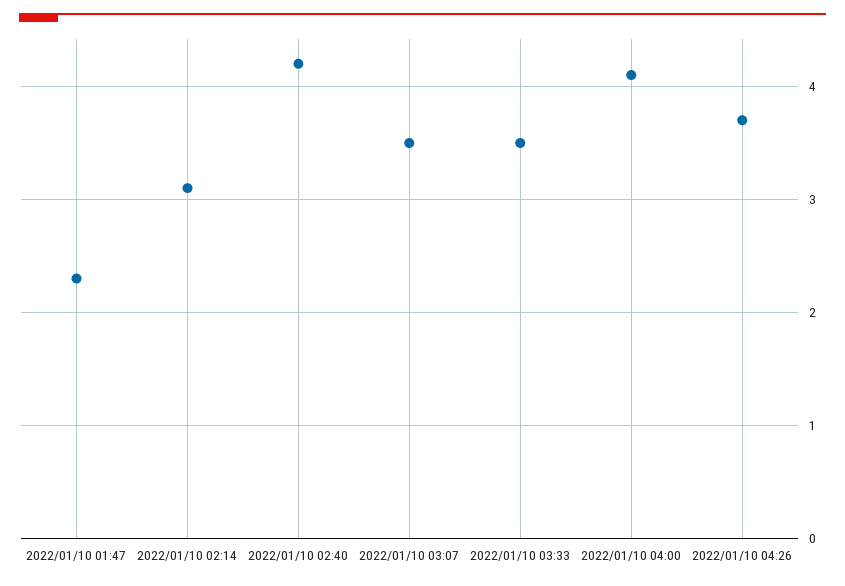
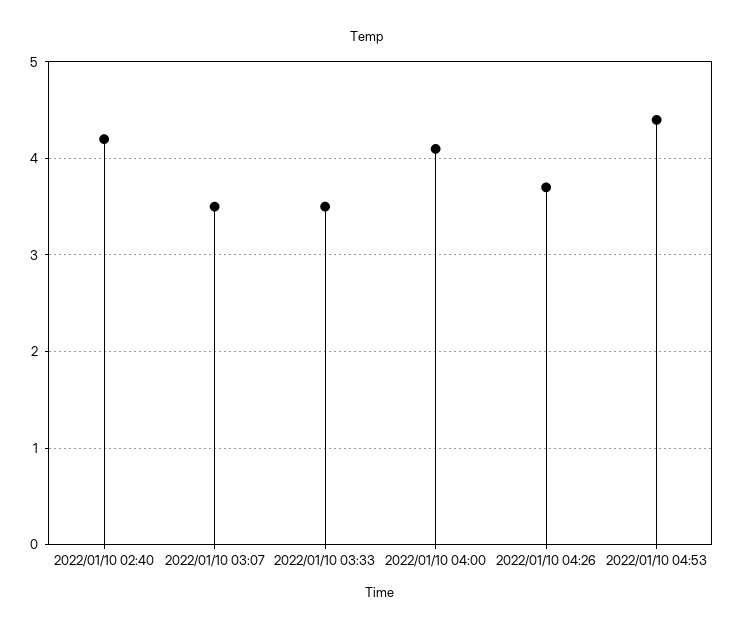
2022/01/10 01:47: 2.3 -> none
2022/01/10 02:14: 3.1 -> none
2022/01/10 04:53: none -> 4.4

